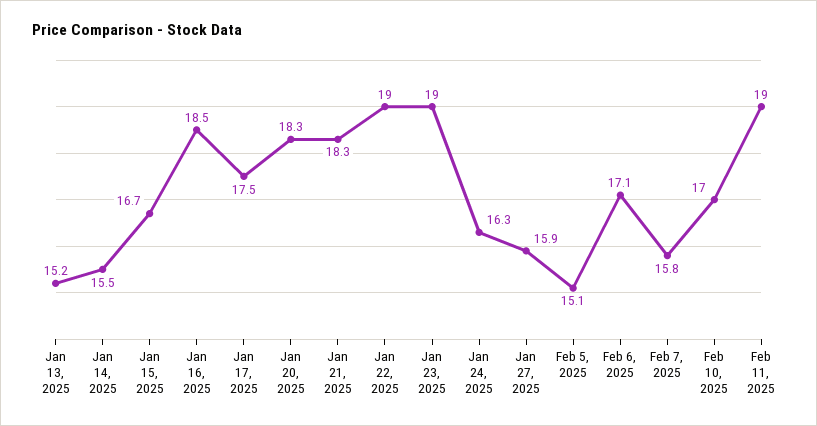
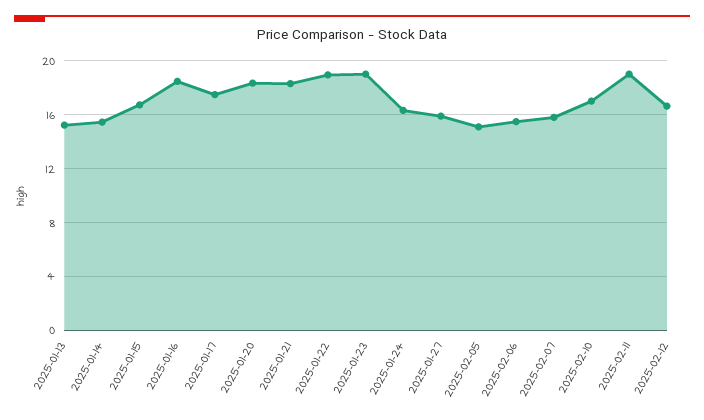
Feb 6, 2025: 17.1 -> 15.5
2025-02-12: none -> 16.5

